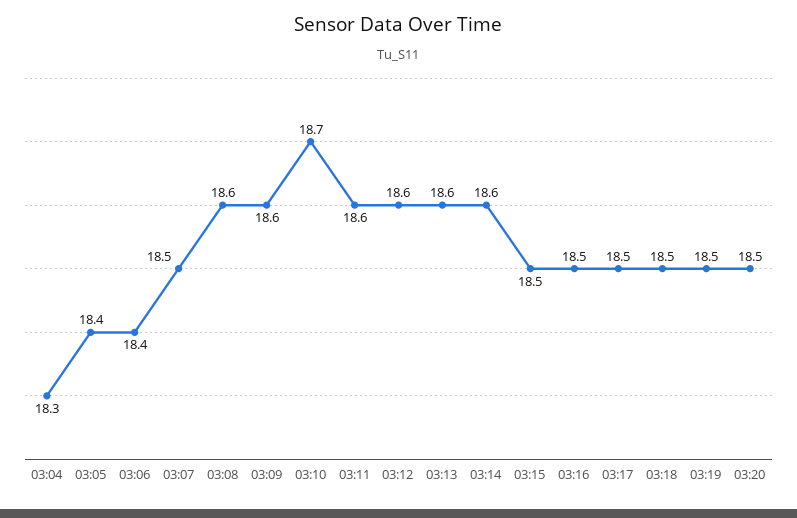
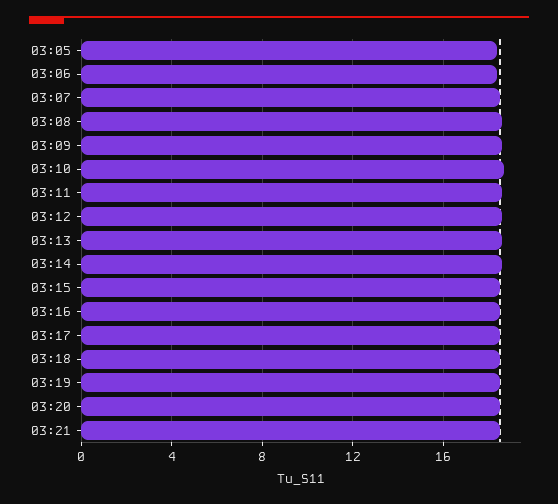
03:04: 18.3 -> none
03:21: none -> 18.5

